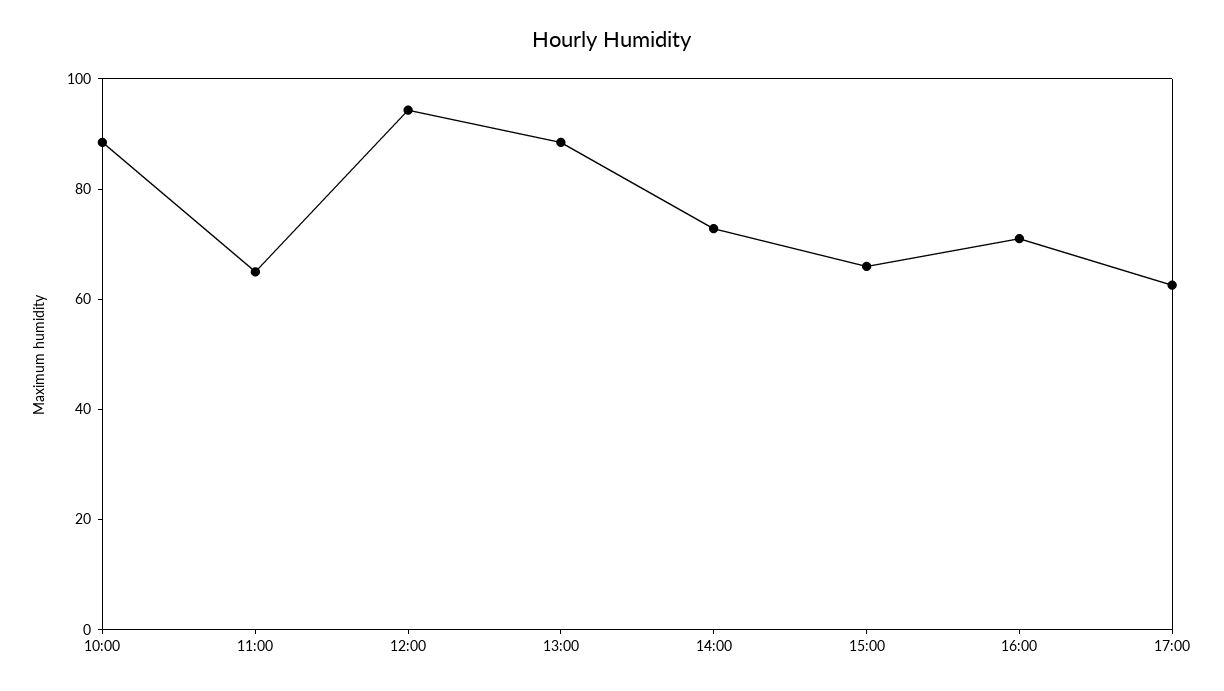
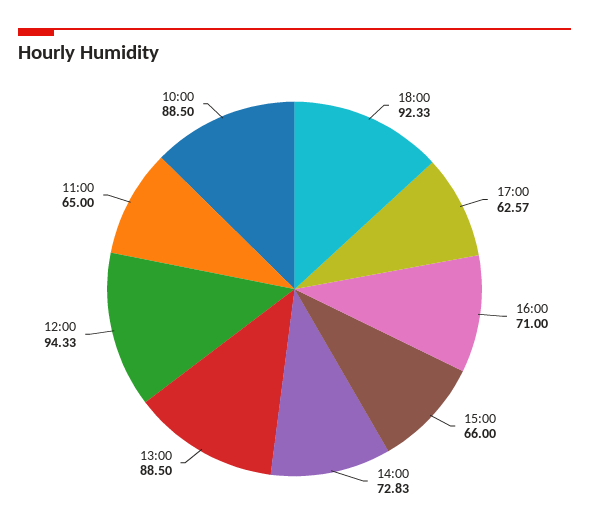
18:00: none -> 92.33

